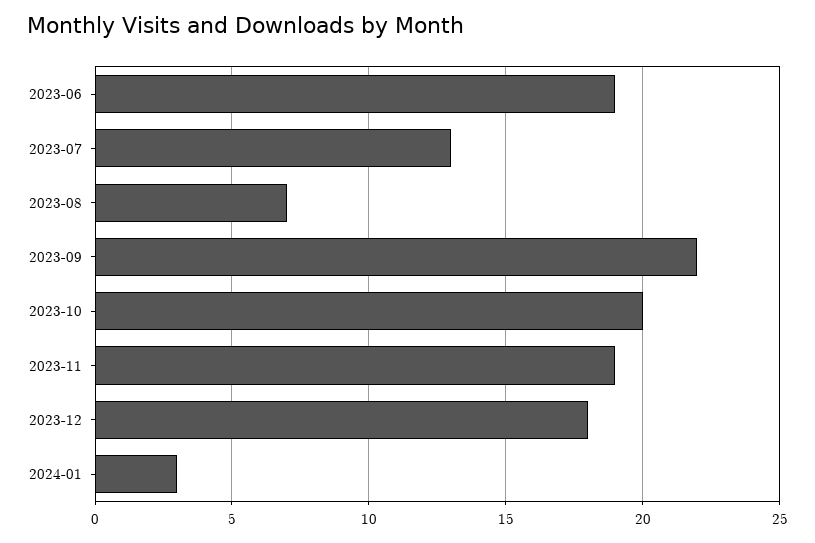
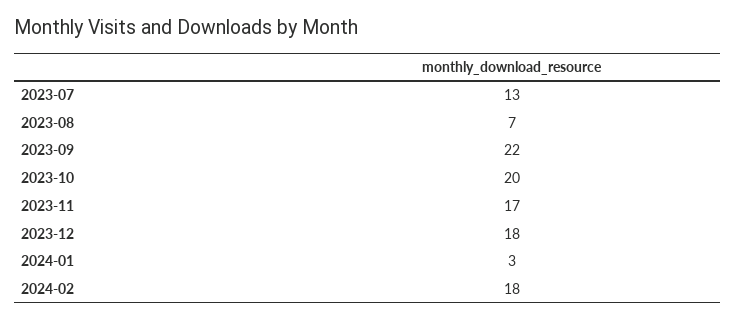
2023-06: 19 -> none
2023-11: 19 -> 17
2024-02: none -> 18

